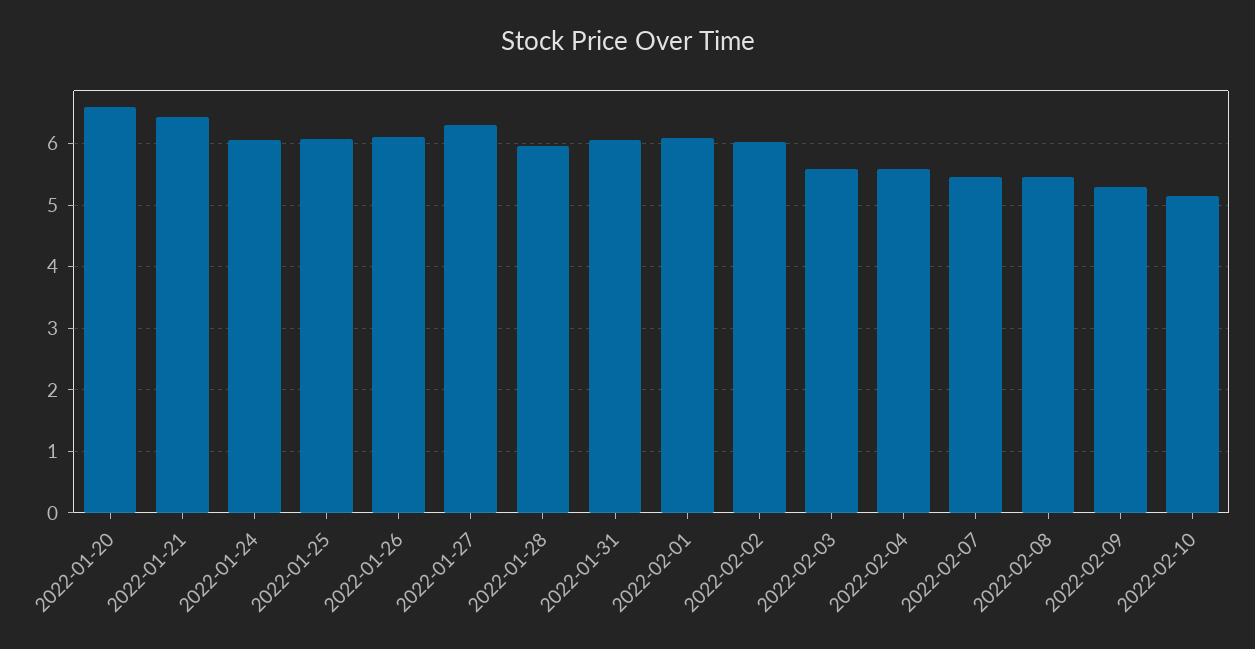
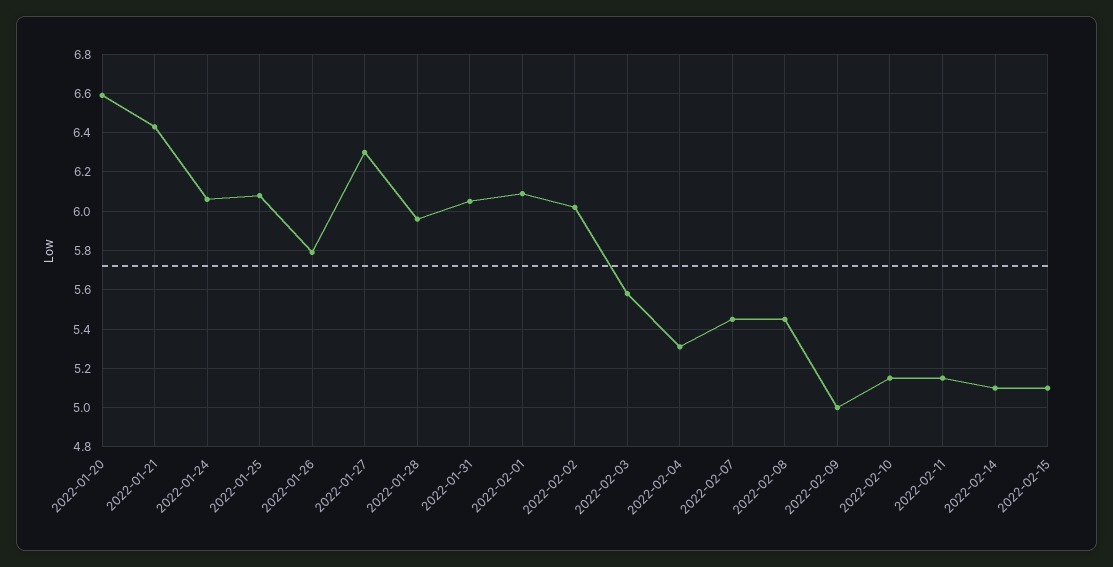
2022-01-26: 6.1 -> 5.8
2022-02-04: 5.6 -> 5.3
2022-02-09: 5.3 -> 5
2022-02-11: none -> 5.15
2022-02-14: none -> 5.1
2022-02-15: none -> 5.1

